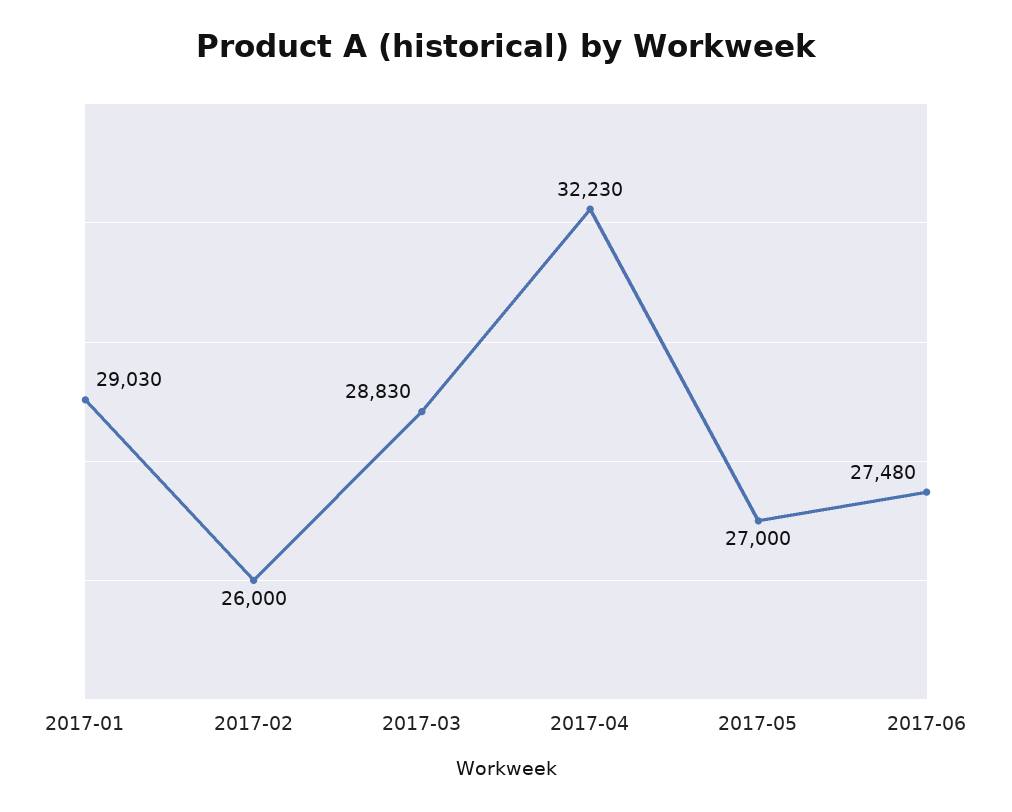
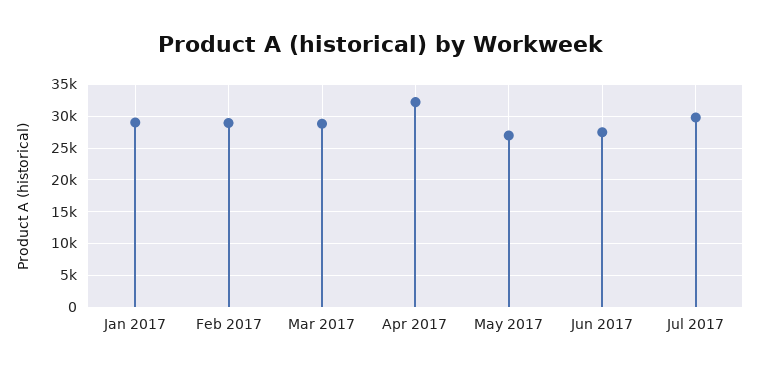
2017-02: 26000 -> 29000
Jul 2017: none -> 30000

